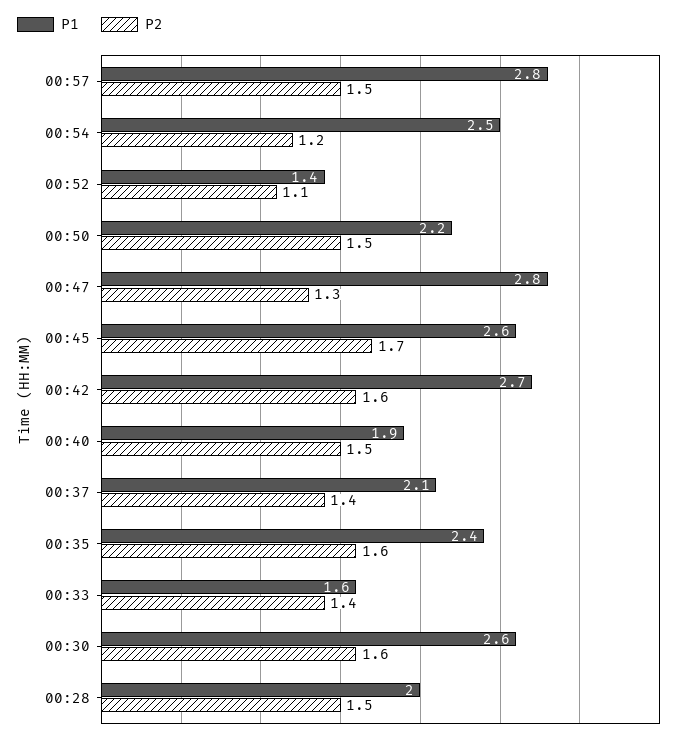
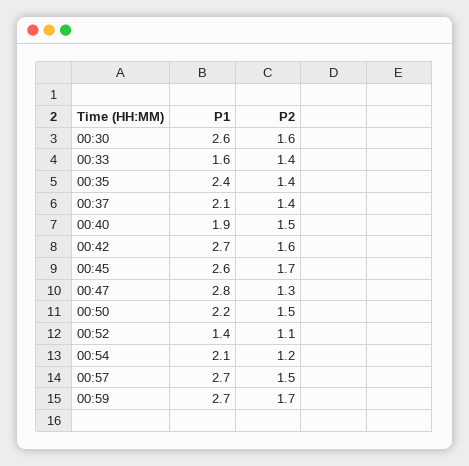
P1, 00:57: 2.8 -> 2.7
P1, 00:54: 2.5 -> 2.1
P2, 00:35: 1.6 -> 1.4
P1, 00:28: 2 -> none
P2, 00:28: 1.5 -> none
P1, 00:59: none -> 2.7
P2, 00:59: none -> 1.7

